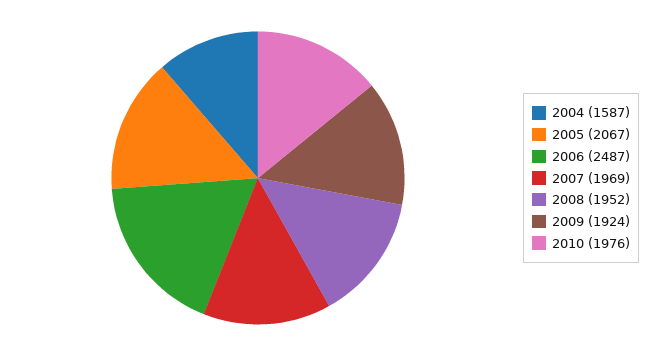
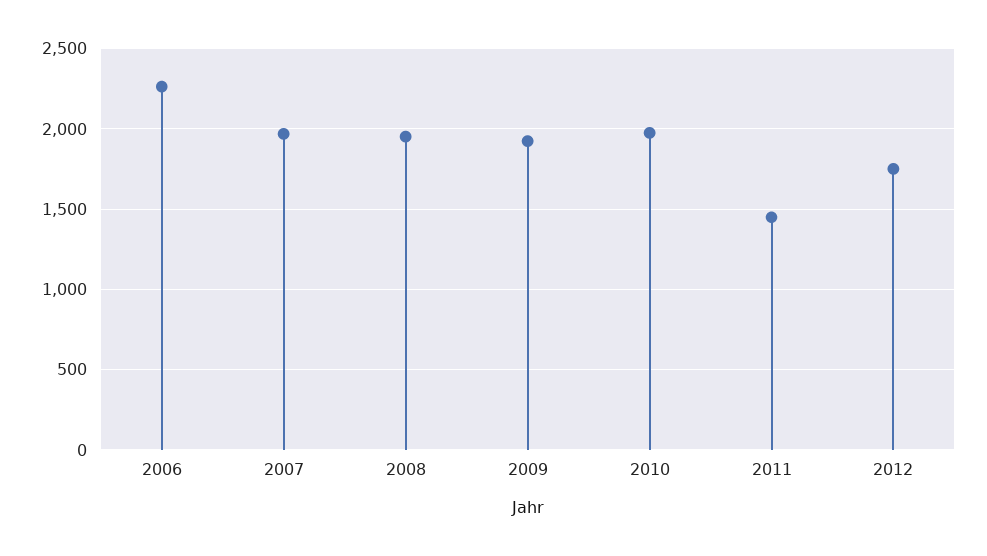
2004: 1587 -> none
2005: 2067 -> none
2006: 2487 -> 2250
2011: none -> 1450
2012: none -> 1750

